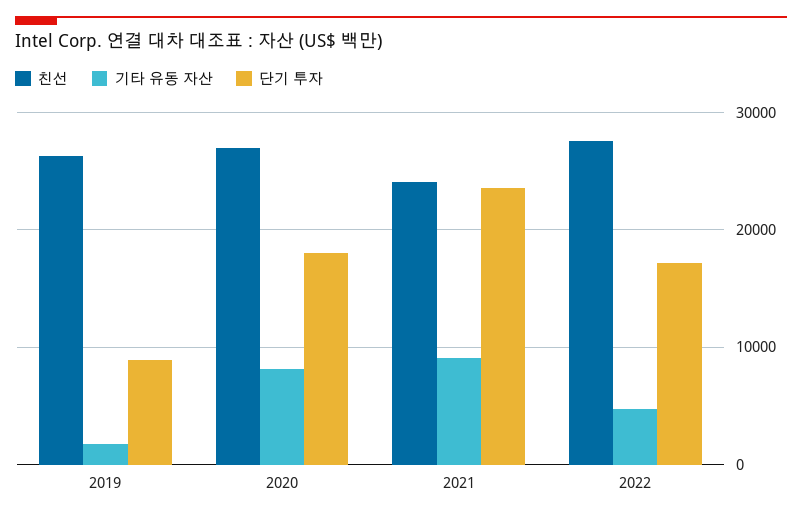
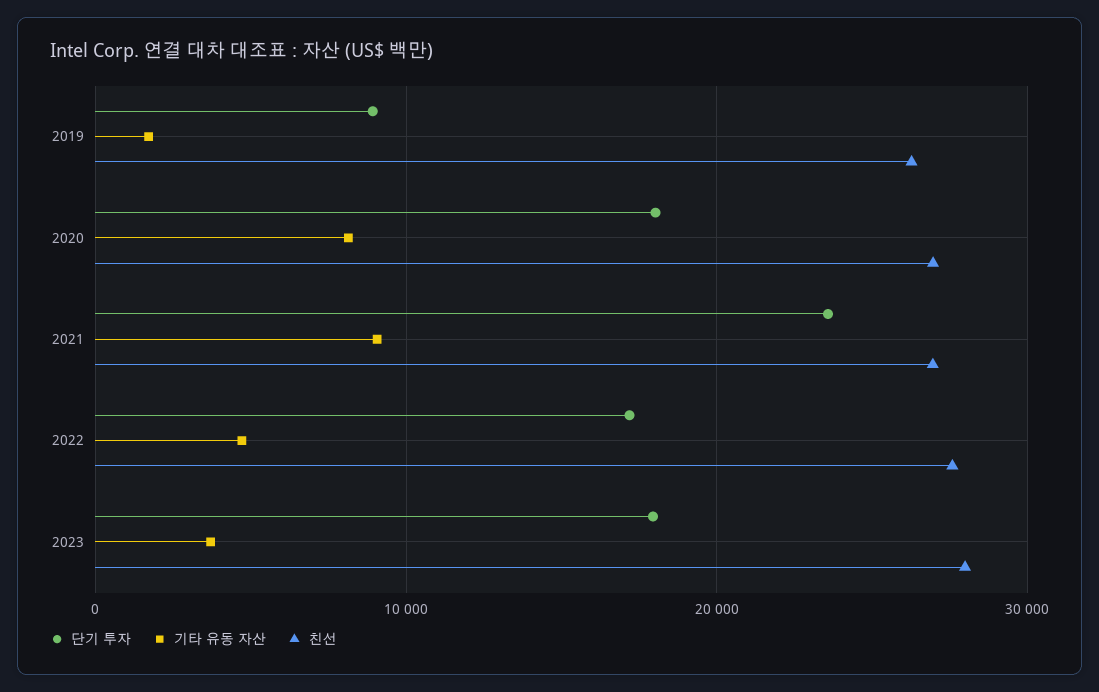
친선, 2021: 24000 -> 27000
단기 투자, 2023: none -> 18000
기타 유동 자산, 2023: none -> 4000
친선, 2023: none -> 28000

